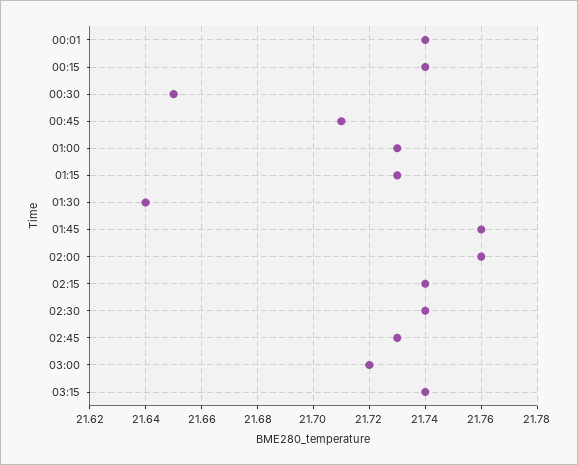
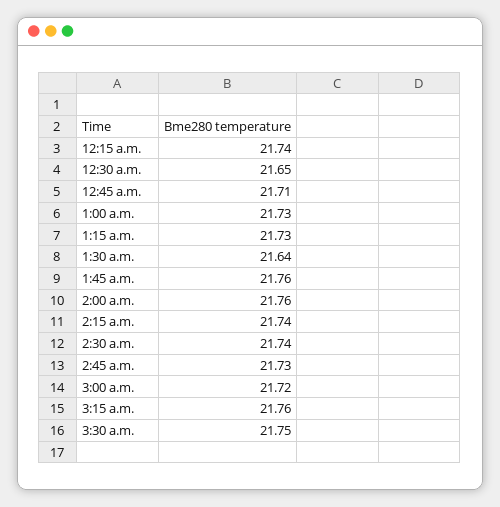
00:01: 21.74 -> none
03:15: 21.74 -> 21.76
3:30 a.m.: none -> 21.75

